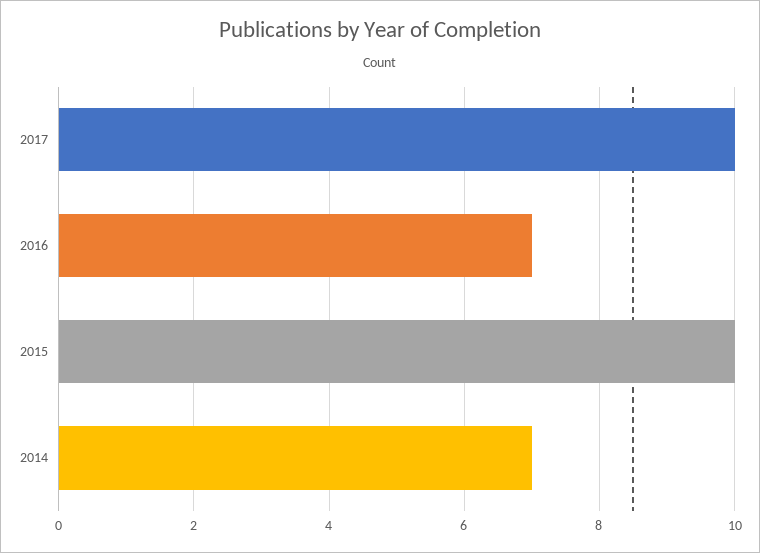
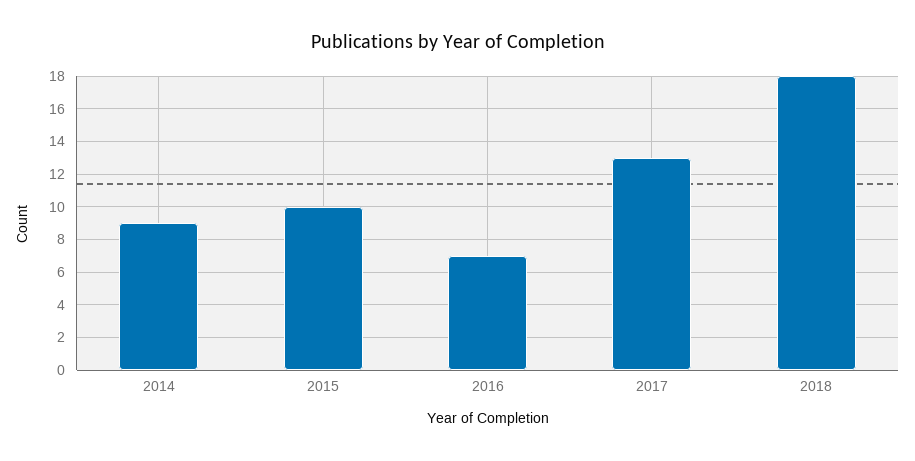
2017: 10 -> 13
2014: 7 -> 9
2018: none -> 18

